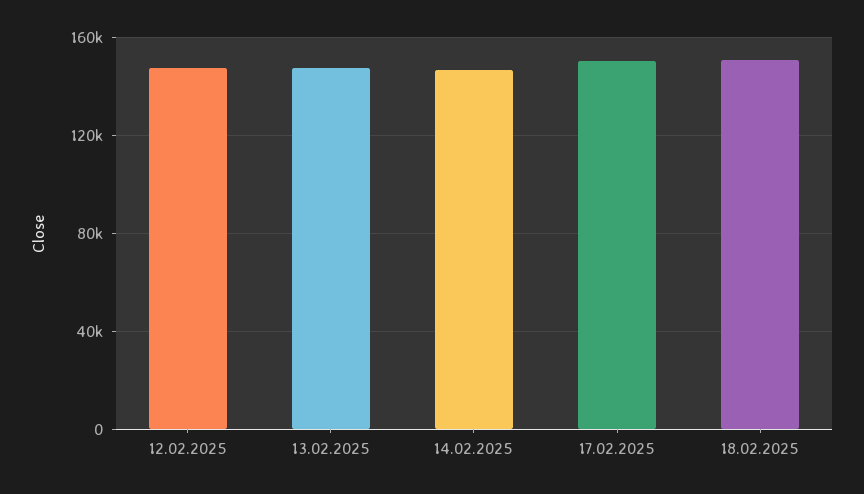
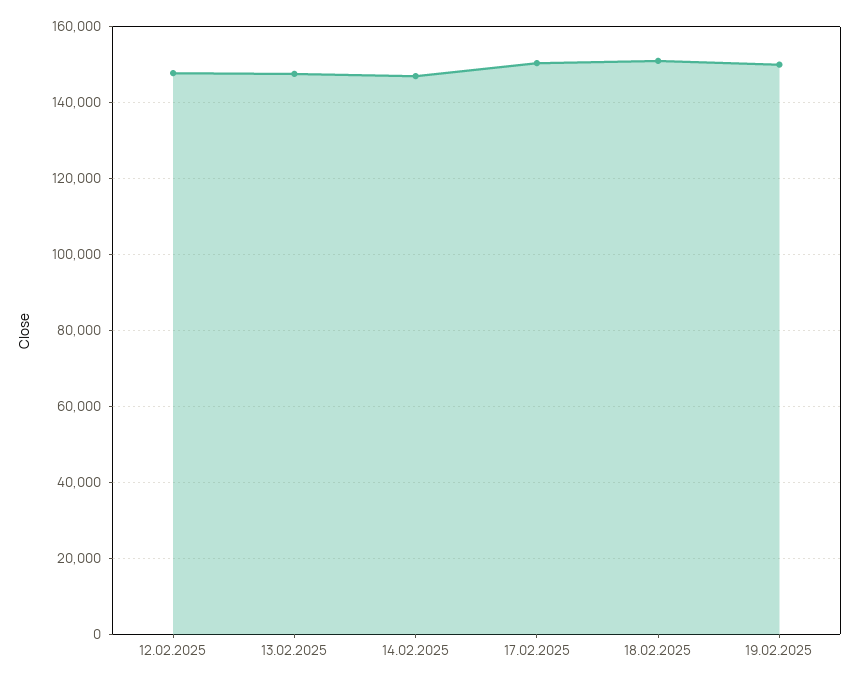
19.02.2025: none -> 150000

